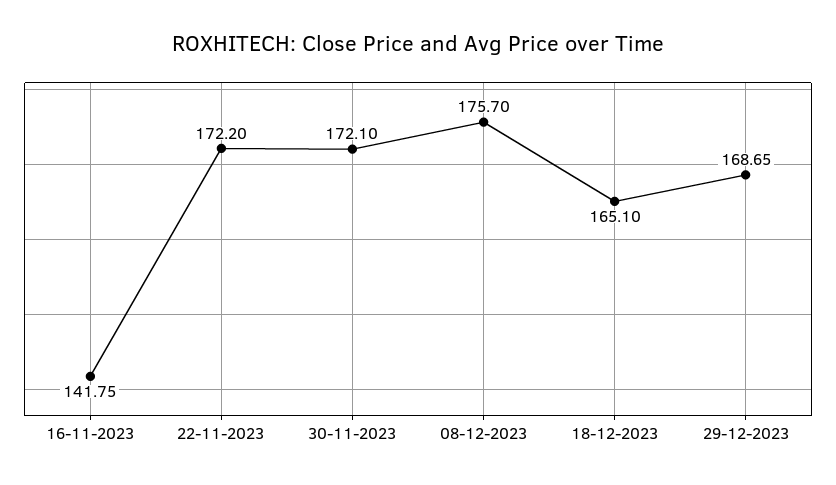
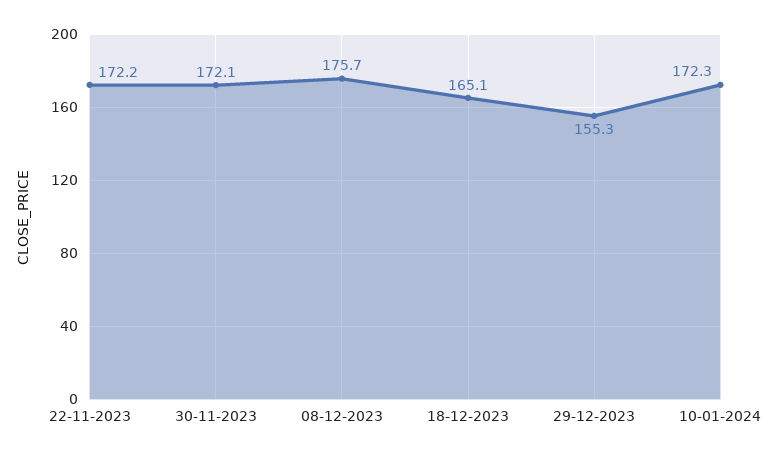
16-11-2023: 141.75 -> none
29-12-2023: 168.65 -> 155.3
10-01-2024: none -> 172.3

